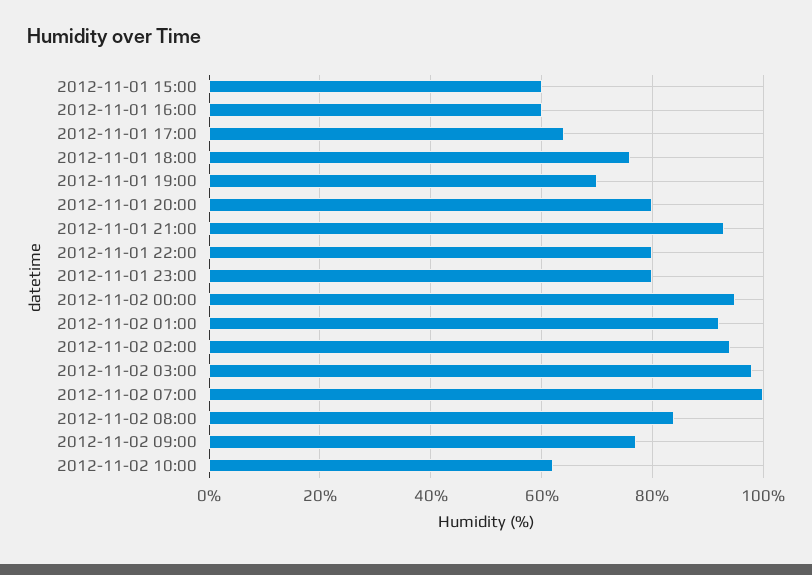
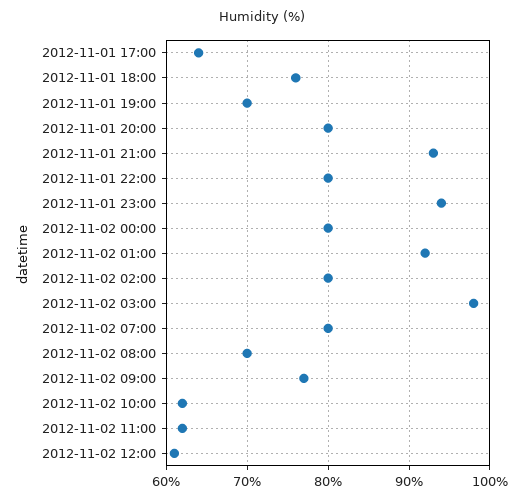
2012-11-01 15:00: 60 -> none
2012-11-01 16:00: 60 -> none
2012-11-01 23:00: 80 -> 94
2012-11-02 00:00: 95 -> 80
2012-11-02 02:00: 95 -> 80
2012-11-02 07:00: 100 -> 80
2012-11-02 08:00: 85 -> 70
2012-11-02 11:00: none -> 62
2012-11-02 12:00: none -> 61

